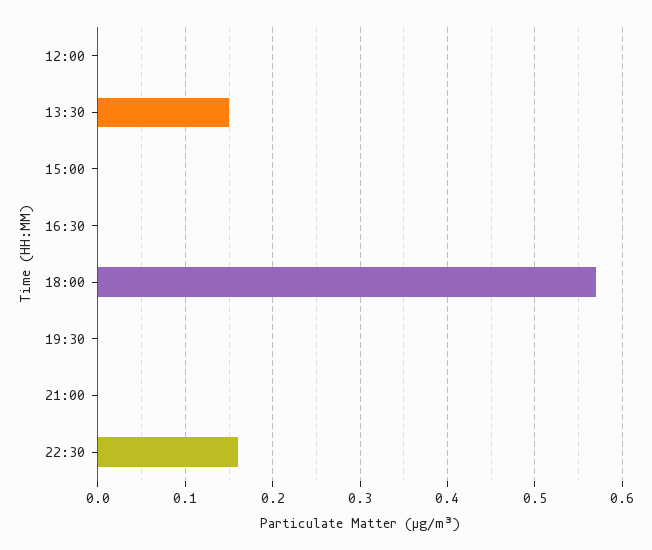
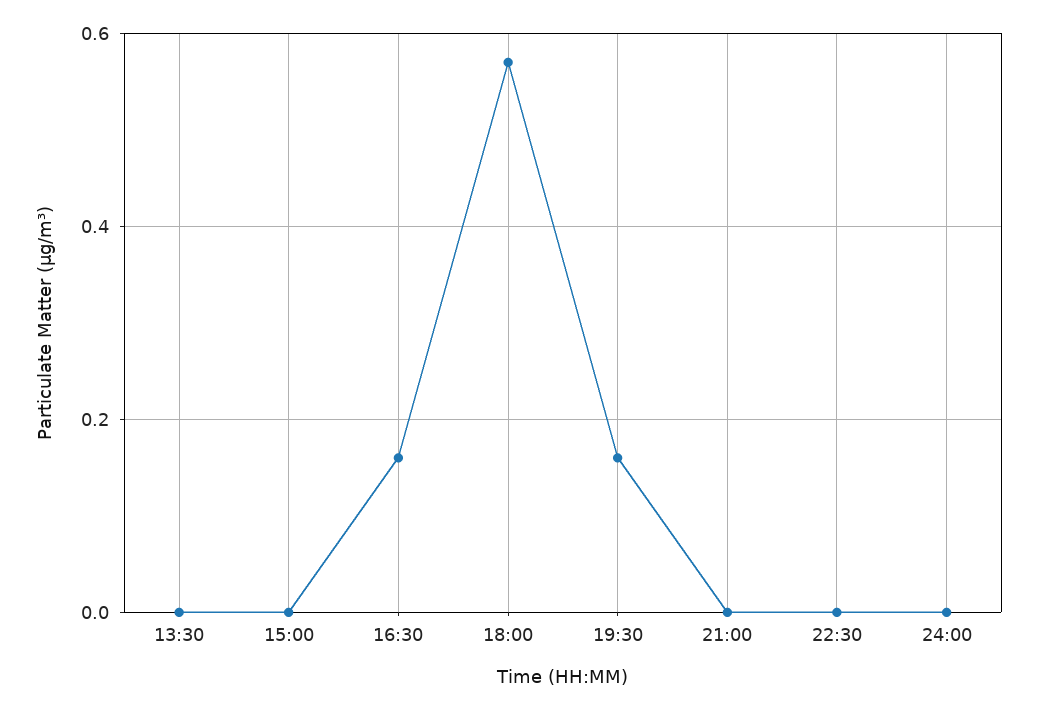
12:00: 0 -> none
13:30: 0.15 -> 0
16:30: 0 -> 0.15
19:30: 0 -> 0.15
22:30: 0.16 -> 0
24:00: none -> 0

